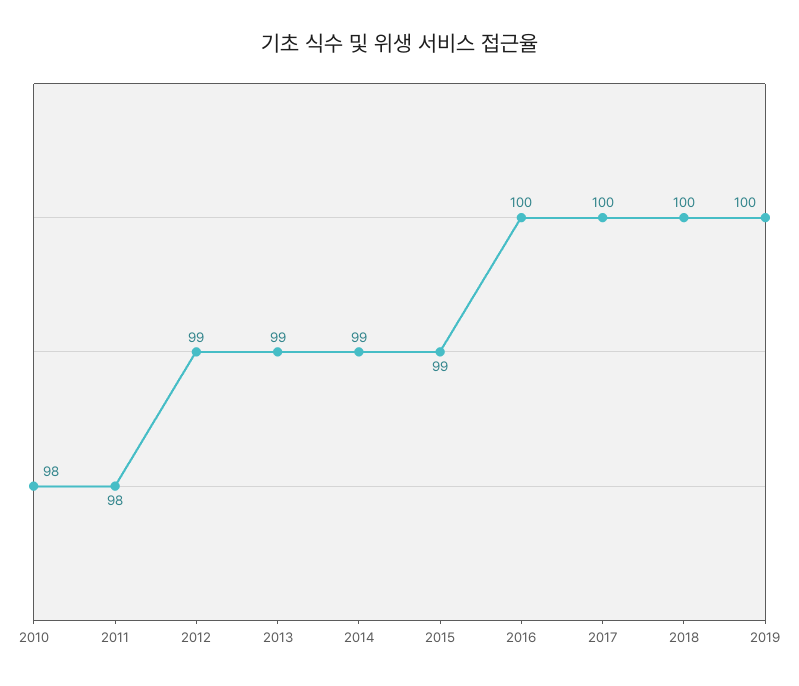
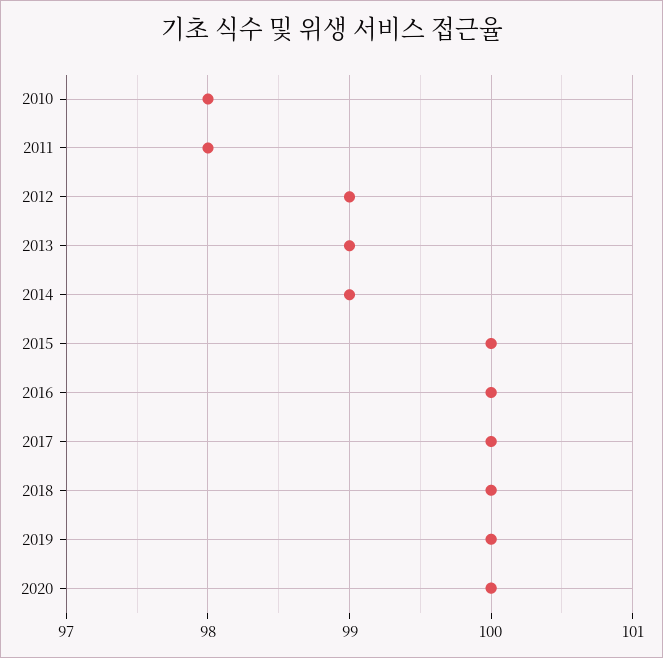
2015: 99 -> 100
2020: none -> 100

